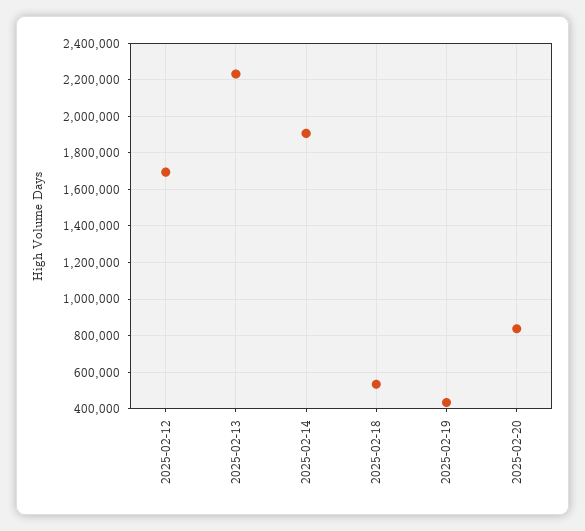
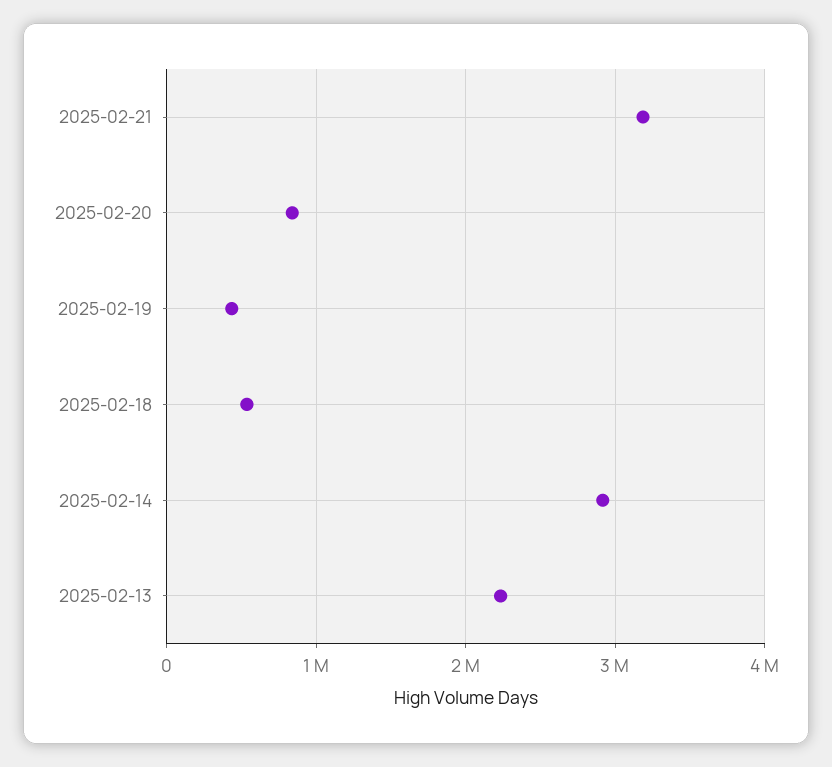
2025-02-12: 1700000 -> none
2025-02-14: 1900000 -> 2900000
2025-02-21: none -> 3200000

